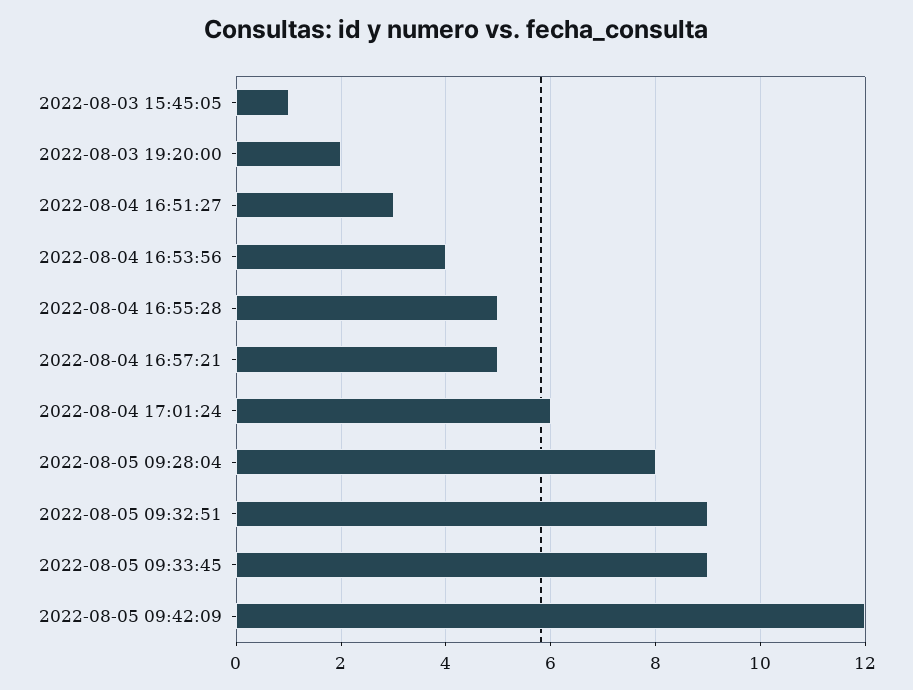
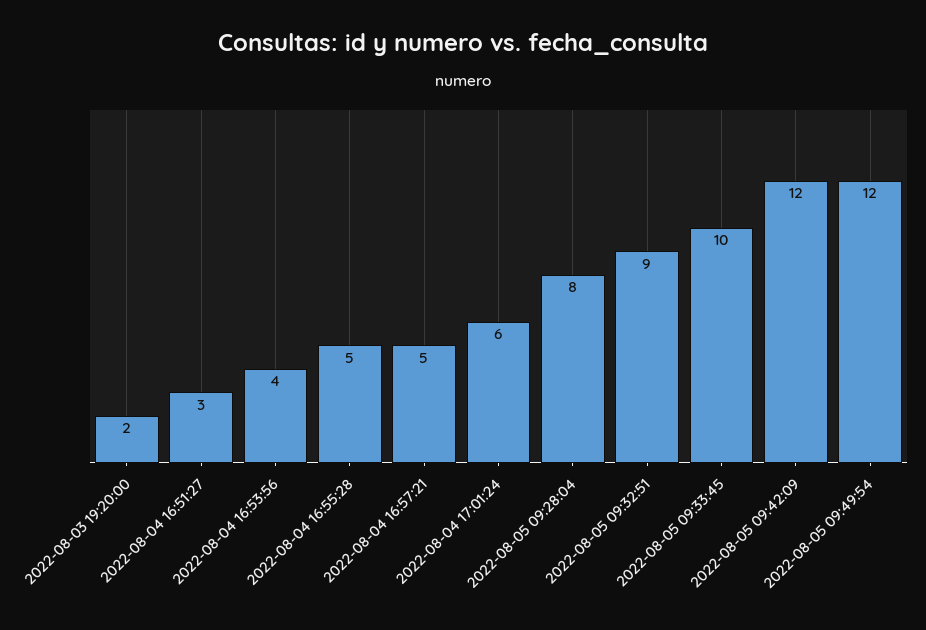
2022-08-03 15:45:05: 1 -> none
2022-08-05 09:33:45: 9 -> 10
2022-08-05 09:49:54: none -> 12

